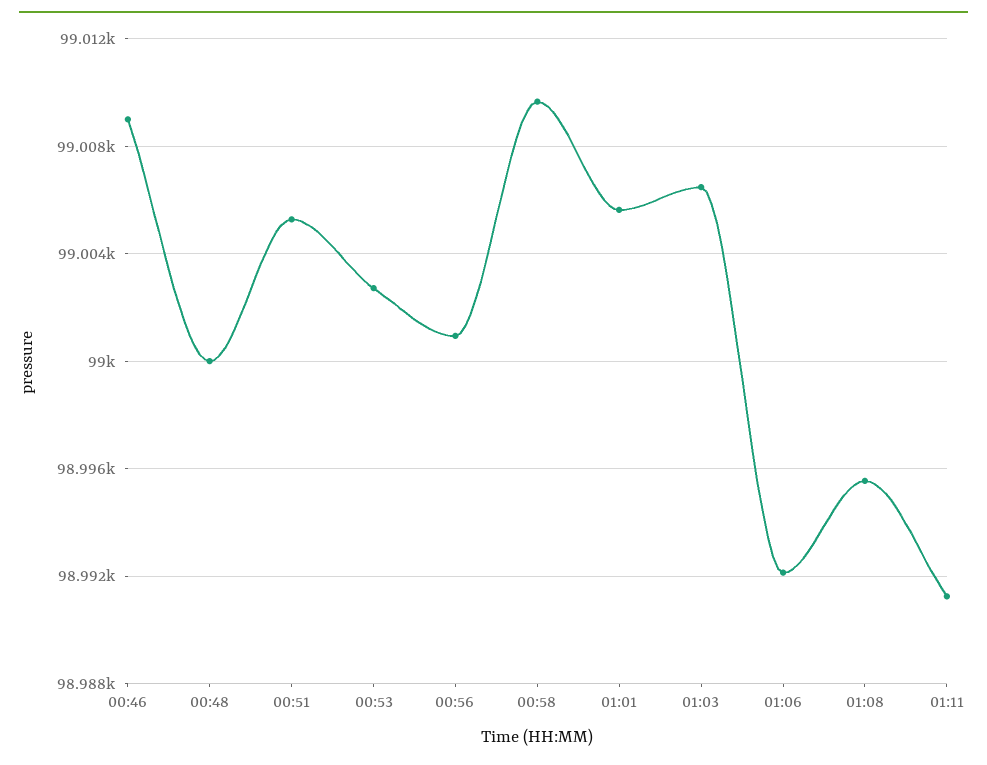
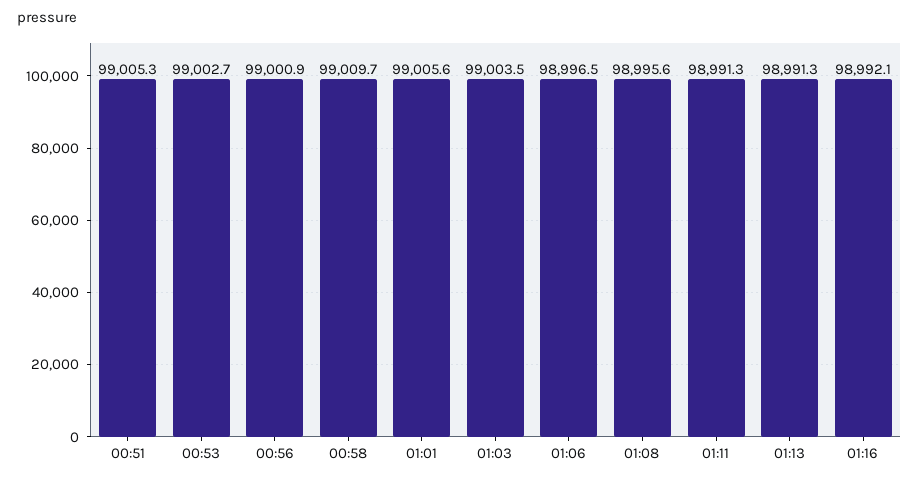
00:46: 99009 -> none
00:48: 99000 -> none
01:03: 99006.5 -> 99003.5
01:06: 98992 -> 98996.5
01:13: none -> 98991.3
01:16: none -> 98992.1

